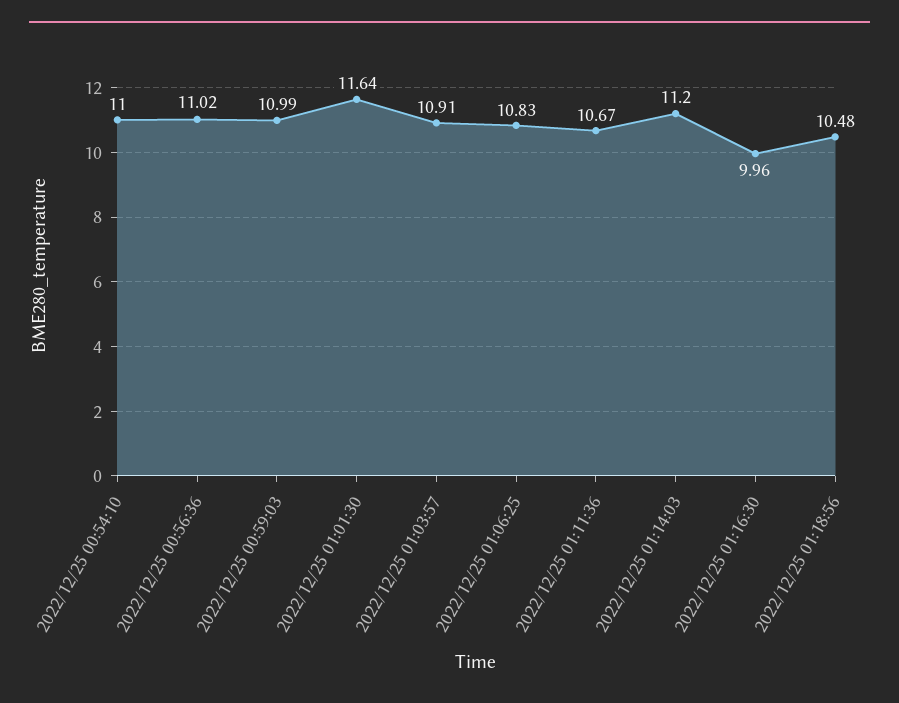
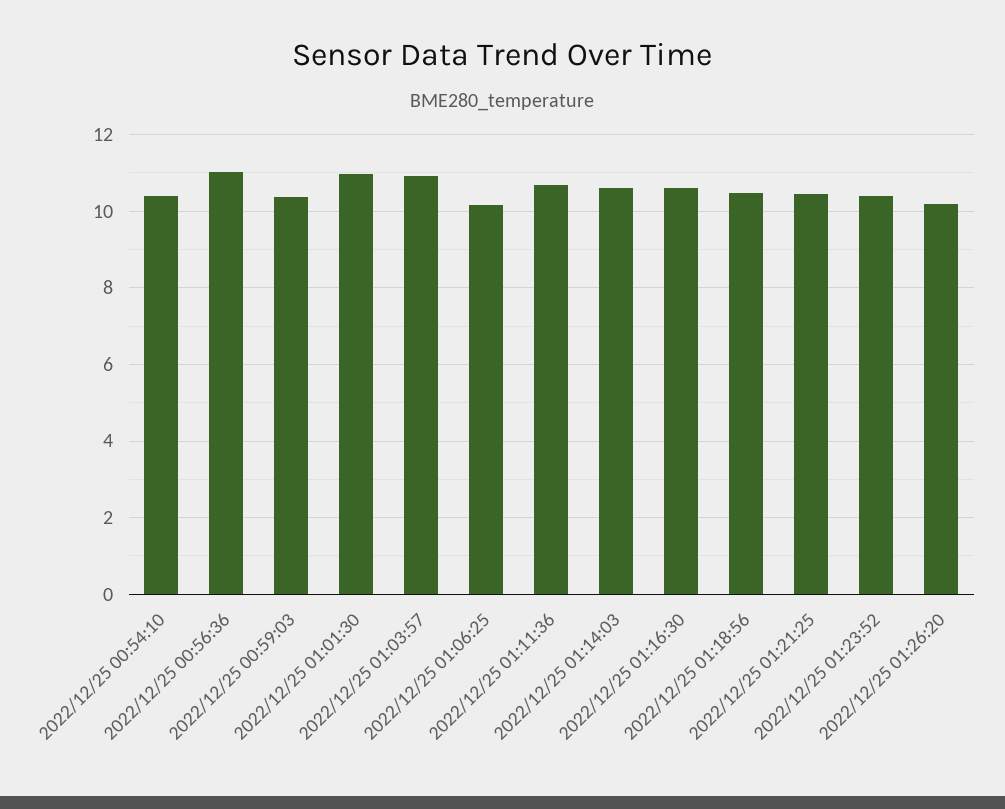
2022/12/25 00:54:10: 11 -> 10.4
2022/12/25 00:59:03: 10.99 -> 10.4
2022/12/25 01:01:30: 11.64 -> 11
2022/12/25 01:06:25: 10.83 -> 10.2
2022/12/25 01:14:03: 11.2 -> 10.6
2022/12/25 01:16:30: 9.96 -> 10.6
2022/12/25 01:21:25: none -> 10.4
2022/12/25 01:23:52: none -> 10.4
2022/12/25 01:26:20: none -> 10.2

